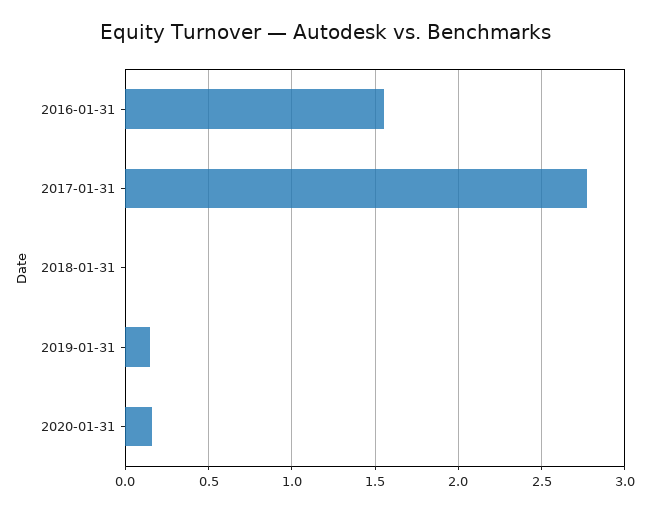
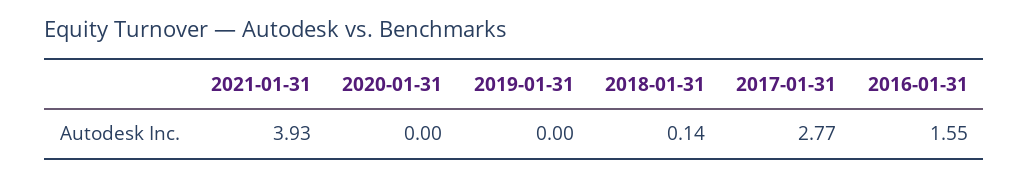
2018-01-31: 0 -> 0.14
2019-01-31: 0.15 -> 0
2020-01-31: 0.15 -> 0
2021-01-31: none -> 3.93

